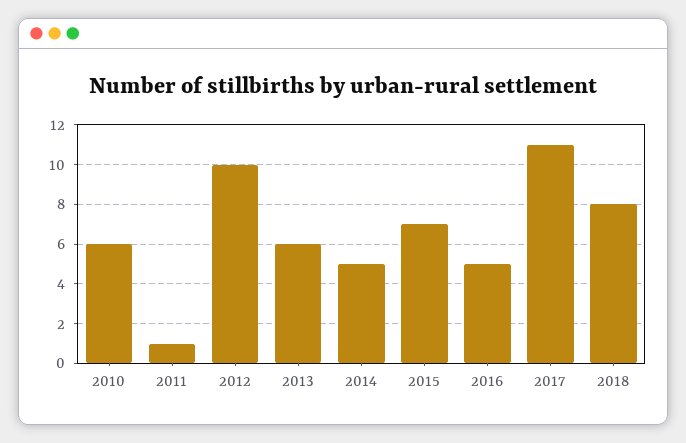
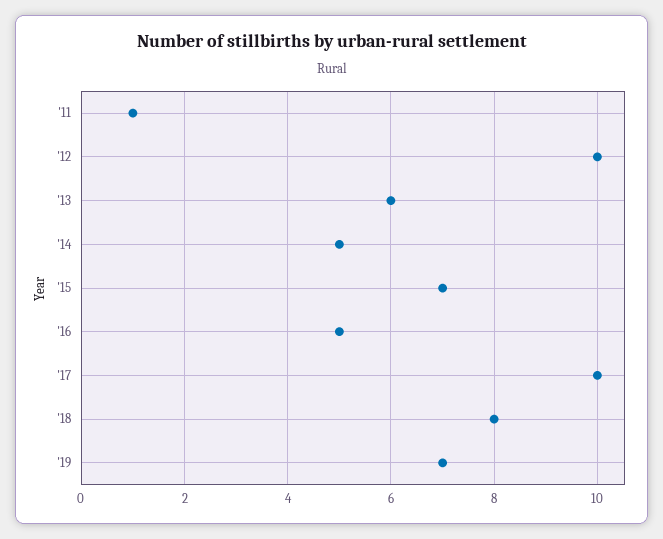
2010: 6 -> none
2017: 11 -> 10
'19: none -> 7

